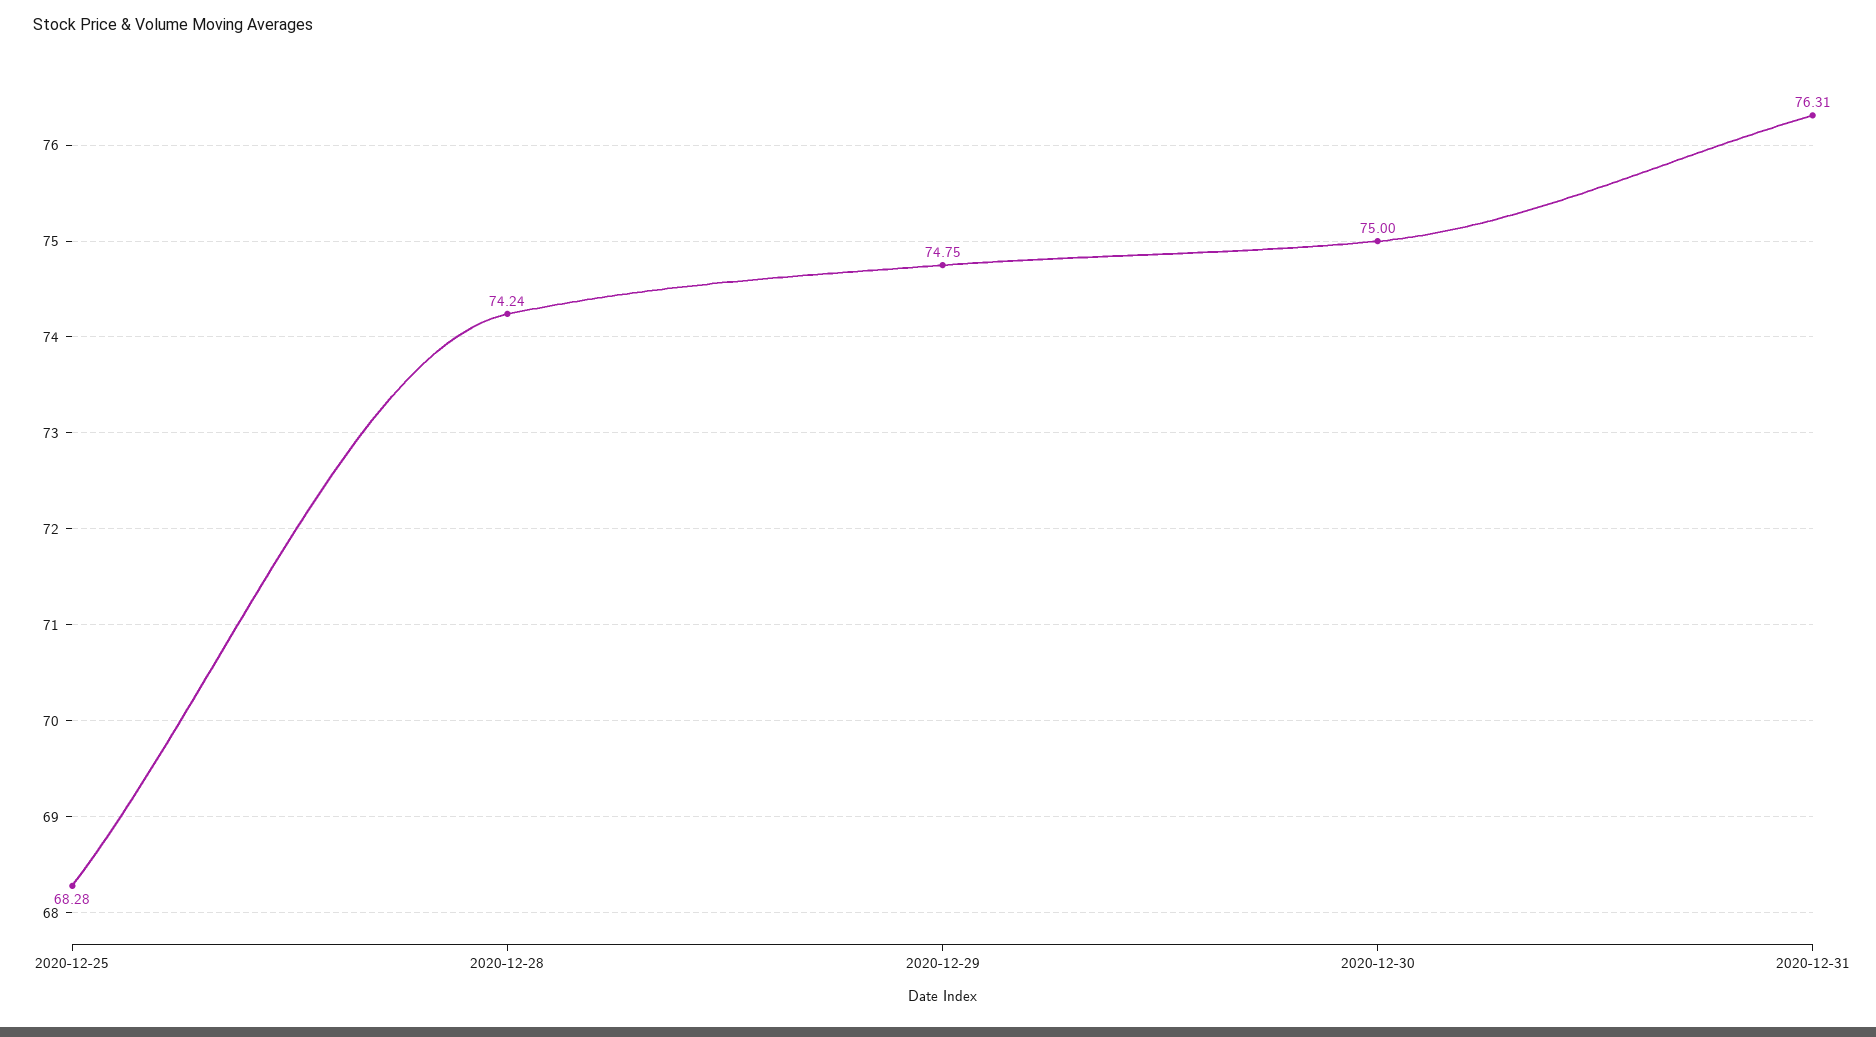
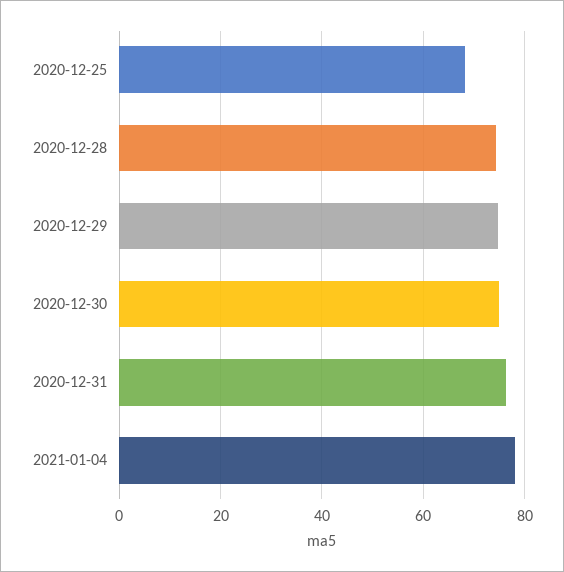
2021-01-04: none -> 78

